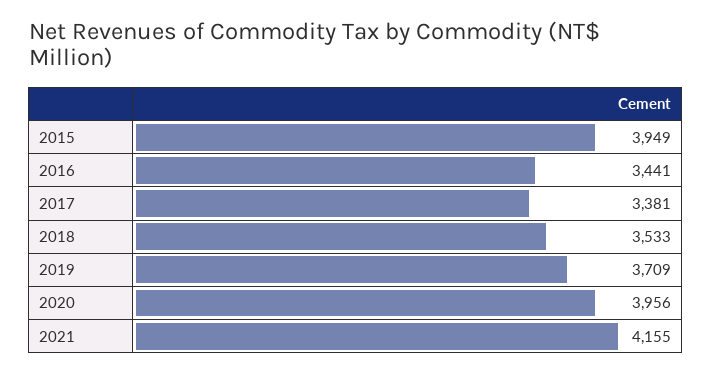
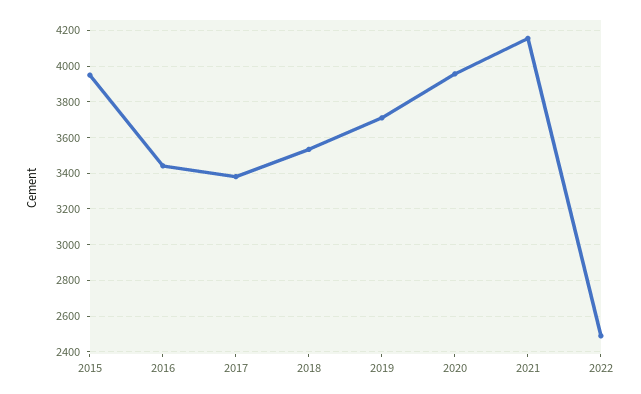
2022: none -> 2500

